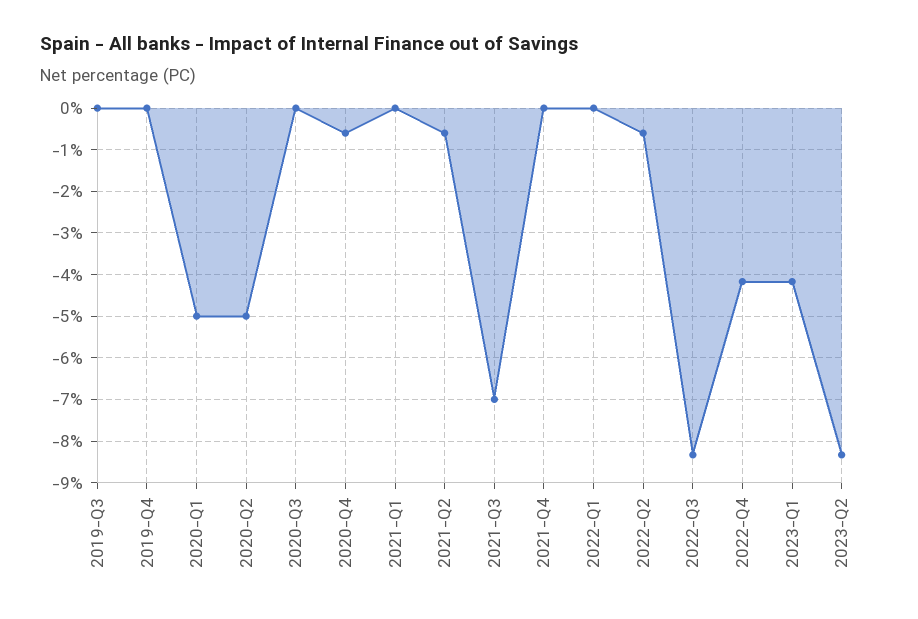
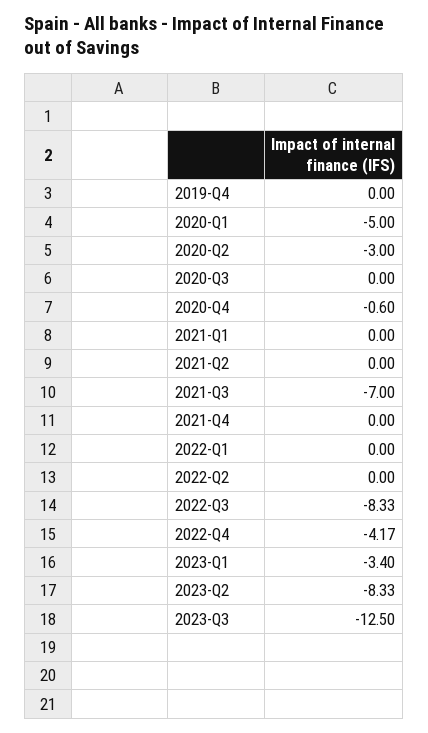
2019-Q3: 0 -> none
2020-Q2: -5 -> -3
2021-Q2: -0.6 -> 0
2022-Q2: -0.6 -> 0
2023-Q1: -4.2 -> -3.4
2023-Q3: none -> -12.5

